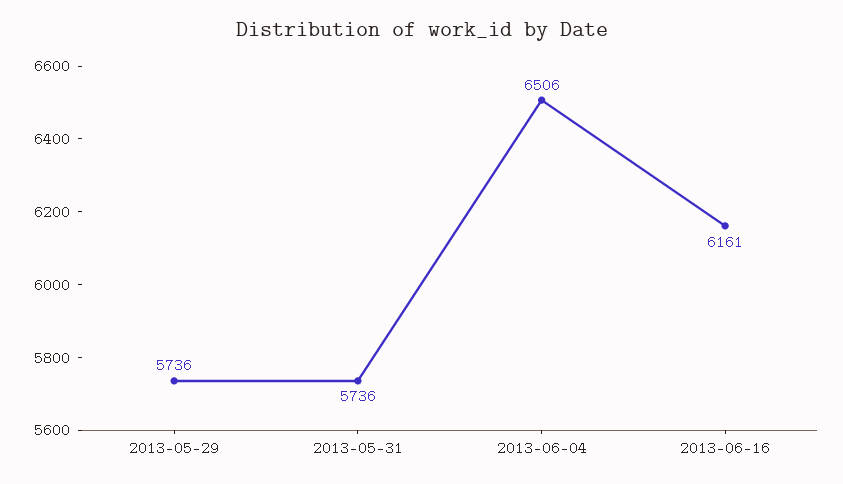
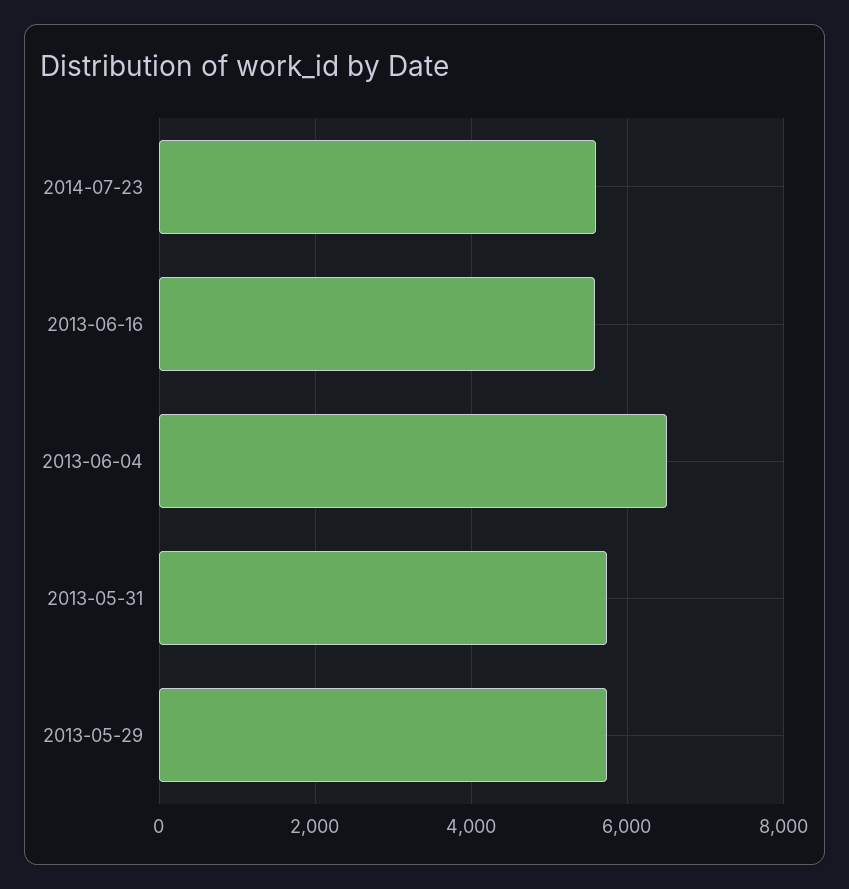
2013-06-16: 6161 -> 5600
2014-07-23: none -> 5600

